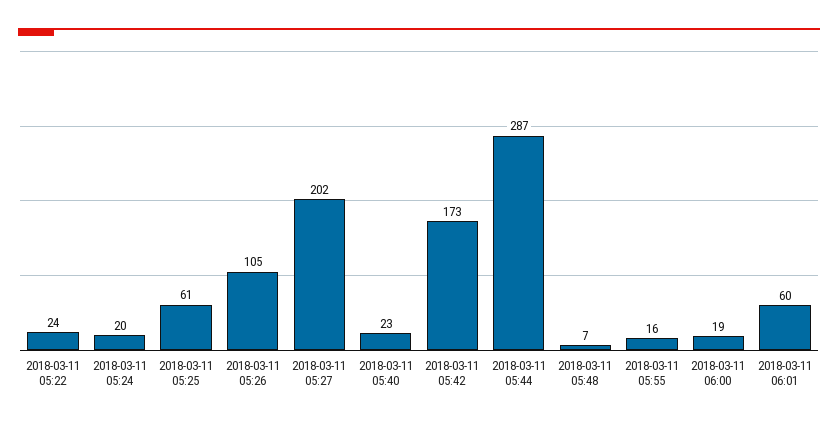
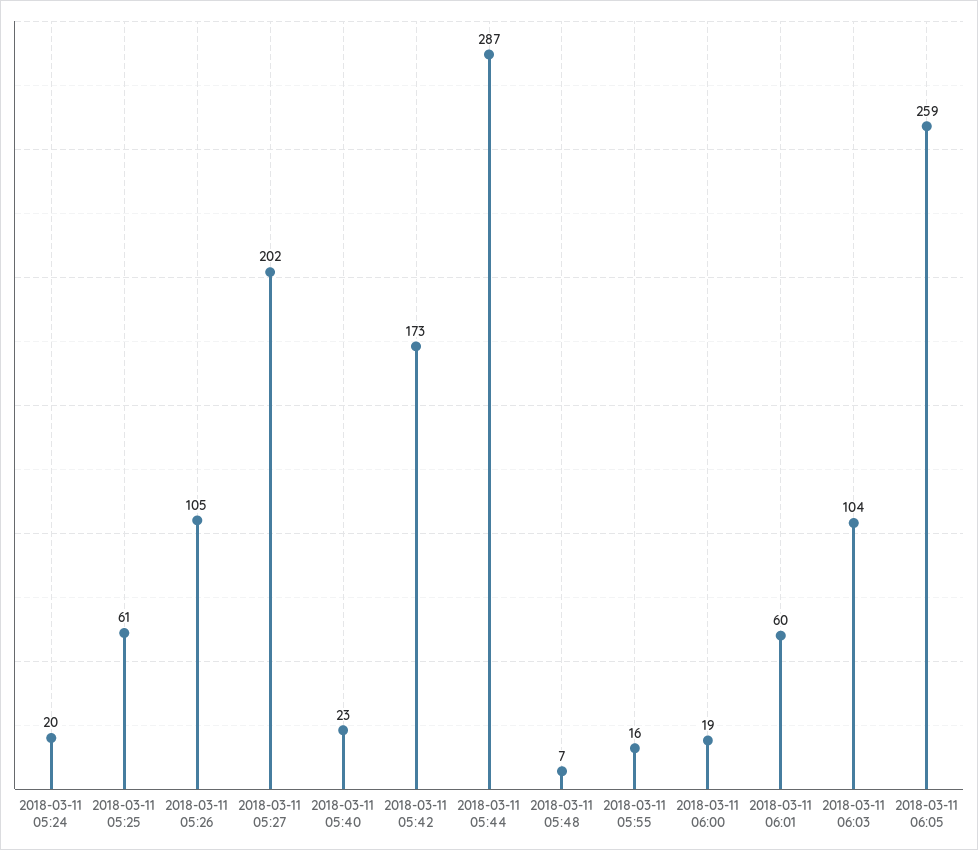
2018-03-11 05:22: 24 -> none
2018-03-11 06:03: none -> 104
2018-03-11 06:05: none -> 259

